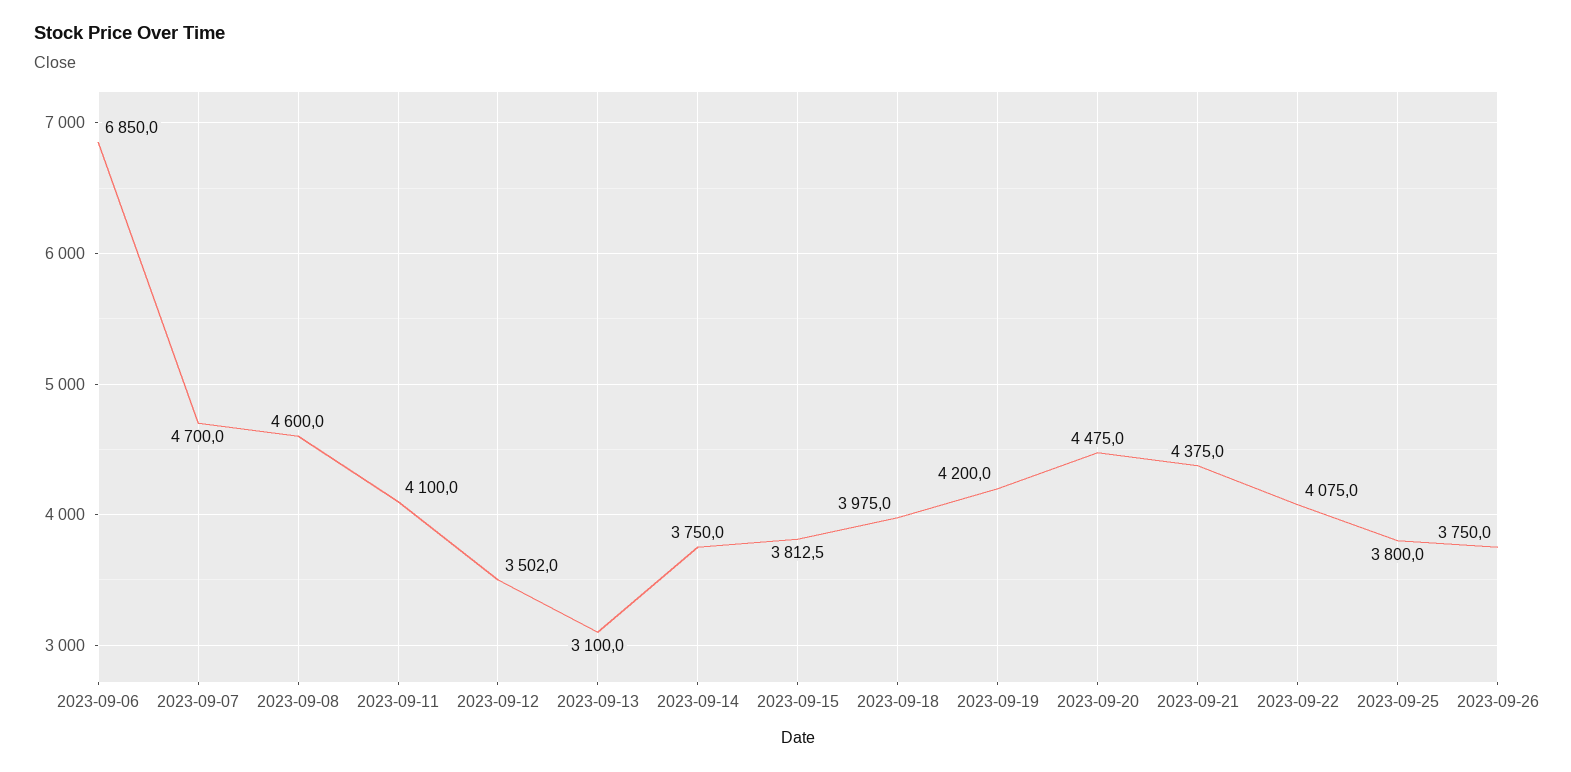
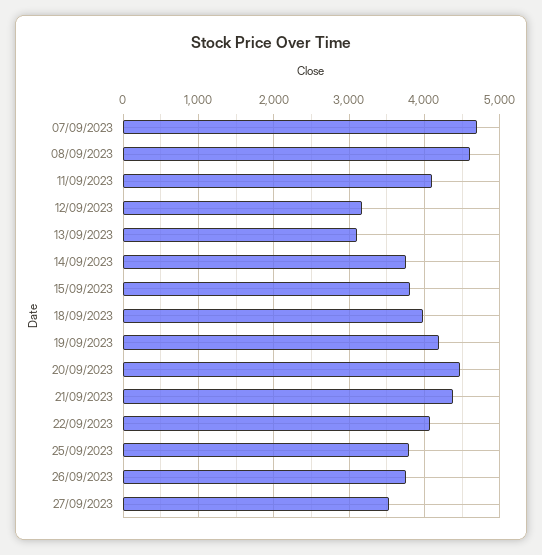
2023-09-06: 6850 -> none
2023-09-12: 3502 -> 3200
27/09/2023: none -> 3500

